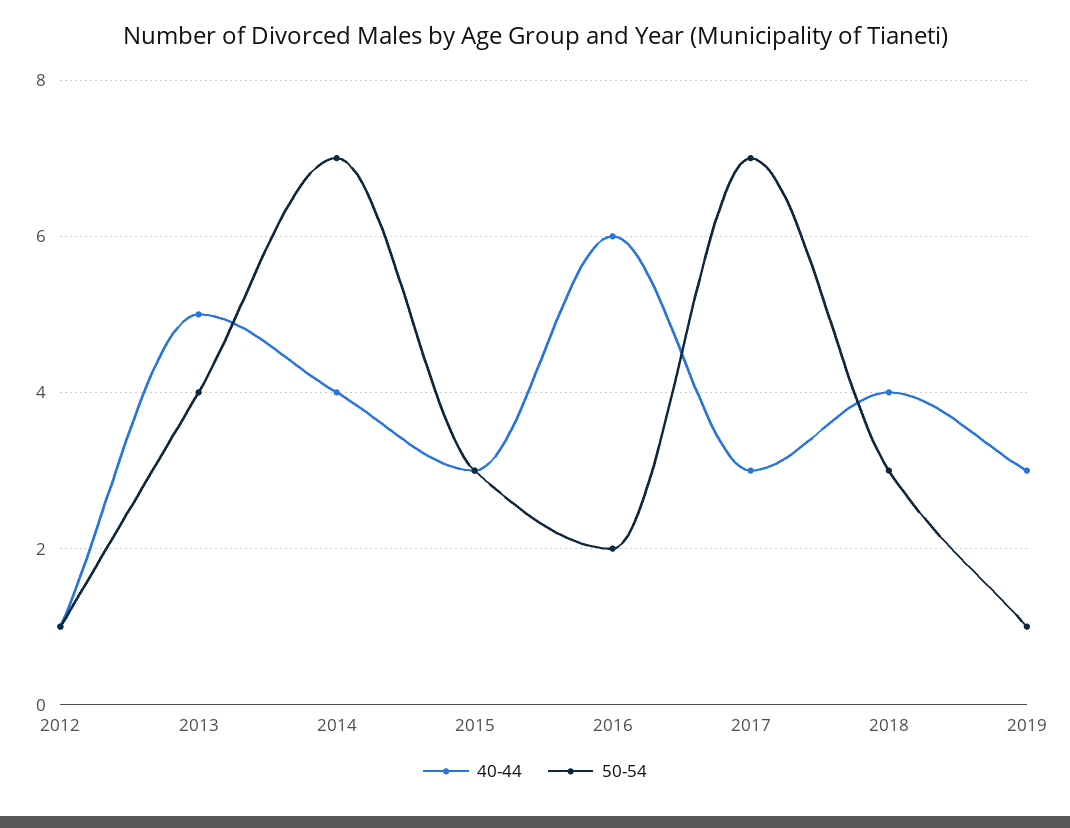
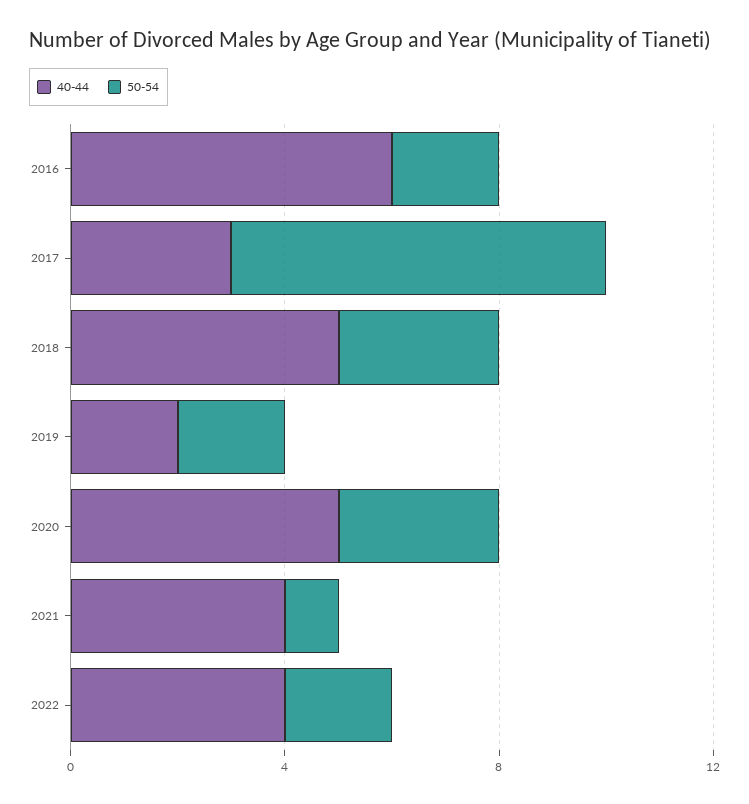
40-44, 2012: 1 -> none
50-54, 2012: 1 -> none
40-44, 2013: 5 -> none
50-54, 2013: 4 -> none
40-44, 2014: 4 -> none
50-54, 2014: 7 -> none
40-44, 2015: 3 -> none
50-54, 2015: 3 -> none
40-44, 2018: 4 -> 5
40-44, 2019: 3 -> 2
50-54, 2019: 1 -> 2
40-44, 2020: none -> 5
50-54, 2020: none -> 3
40-44, 2021: none -> 4
50-54, 2021: none -> 1
40-44, 2022: none -> 4
50-54, 2022: none -> 2

